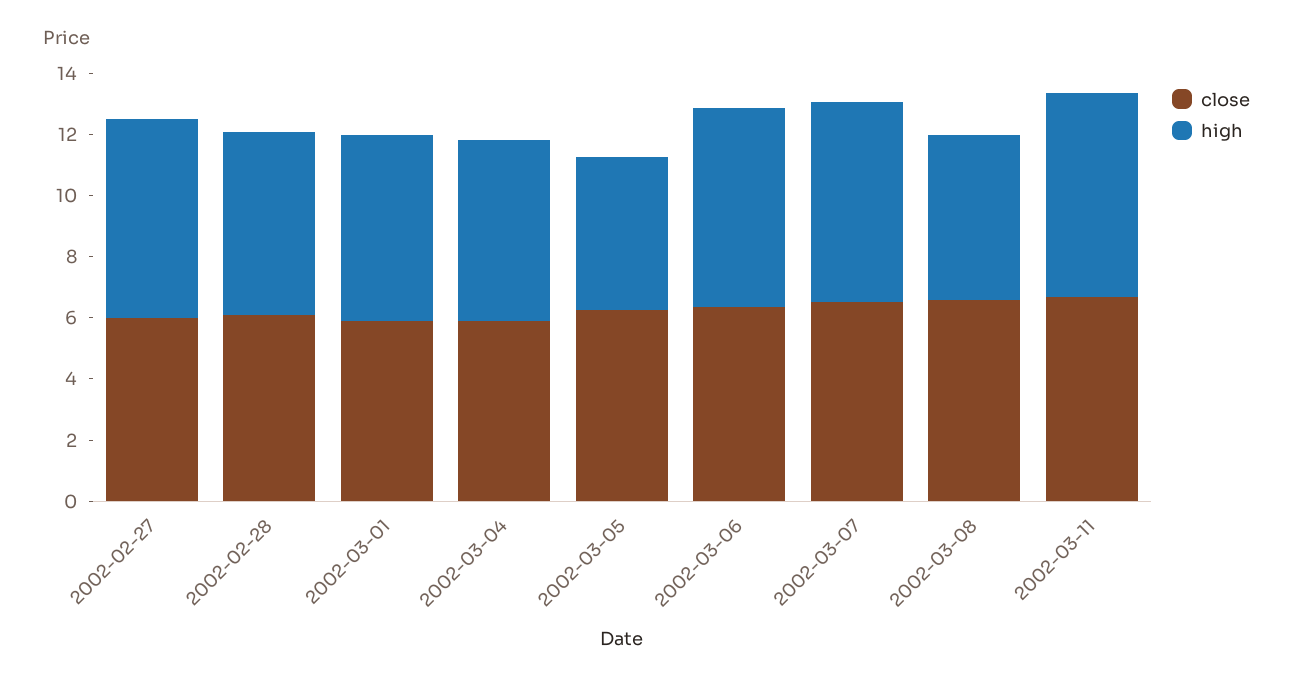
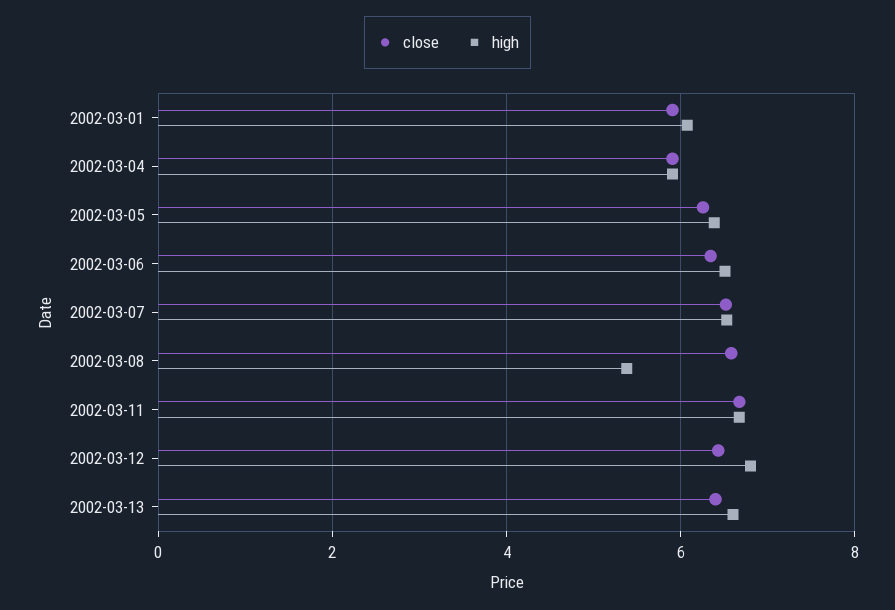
close, 2002-02-27: 6 -> none
high, 2002-02-27: 6.5 -> none
close, 2002-02-28: 6 -> none
high, 2002-02-28: 6 -> none
high, 2002-03-05: 5 -> 6.4
close, 2002-03-12: none -> 6.4
high, 2002-03-12: none -> 6.8
close, 2002-03-13: none -> 6.4
high, 2002-03-13: none -> 6.6

